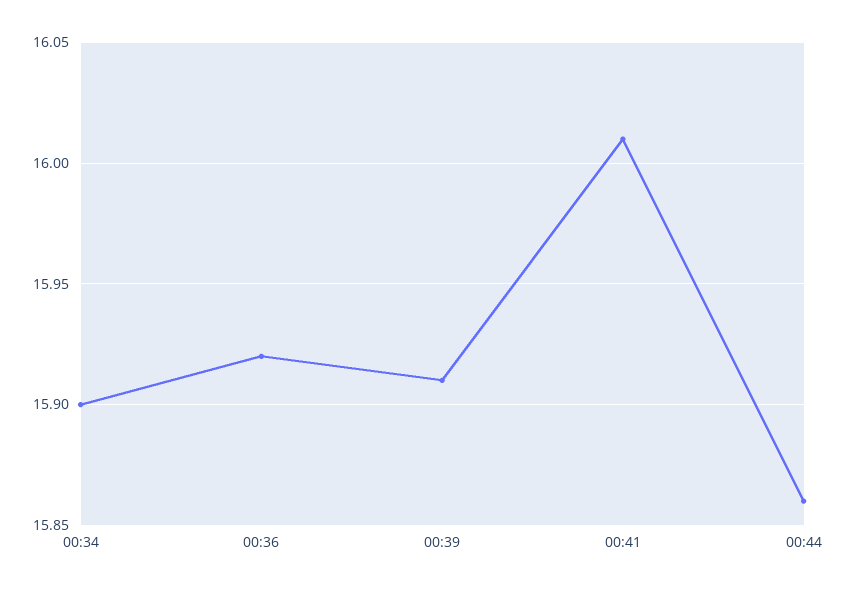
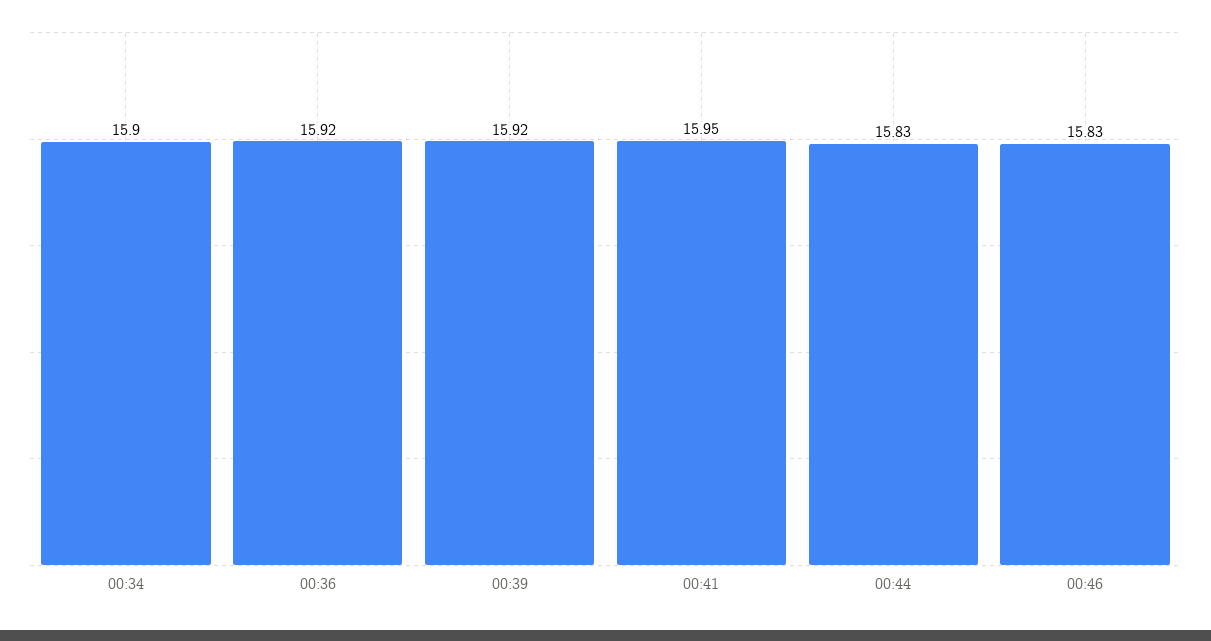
00:39: 15.91 -> 15.92
00:41: 16.01 -> 15.95
00:44: 15.86 -> 15.83
00:46: none -> 15.83

